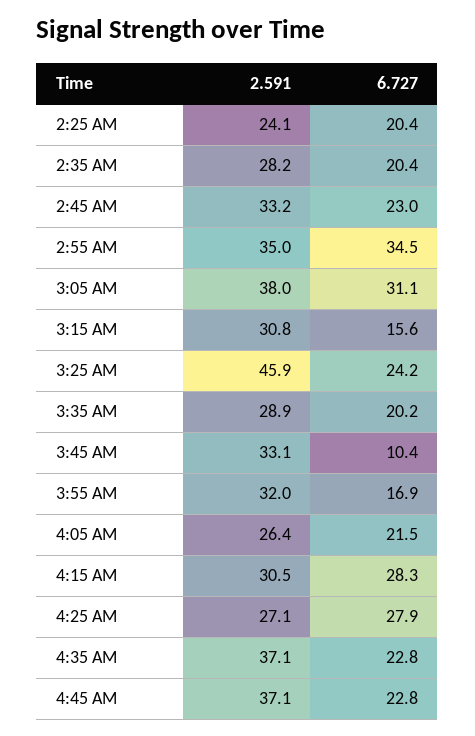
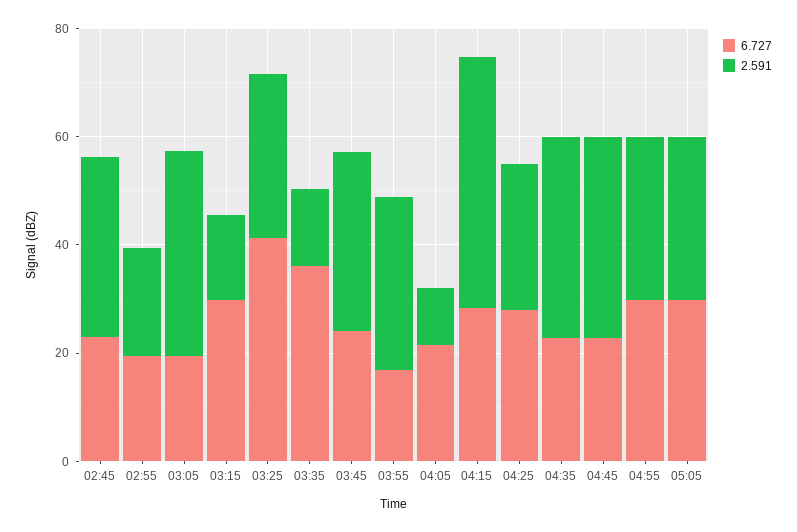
2.591, 2:25 AM: 24.1 -> none
6.727, 2:25 AM: 20.4 -> none
2.591, 2:35 AM: 28.2 -> none
6.727, 2:35 AM: 20.4 -> none
2.591, 2:55 AM: 35 -> 20
6.727, 2:55 AM: 34.5 -> 20
6.727, 3:05 AM: 31.1 -> 20
2.591, 3:15 AM: 30.8 -> 15
6.727, 3:15 AM: 15.6 -> 30
2.591, 3:25 AM: 45.9 -> 30
6.727, 3:25 AM: 24.2 -> 40
2.591, 3:35 AM: 28.9 -> 15
6.727, 3:35 AM: 20.2 -> 35
6.727, 3:45 AM: 10.4 -> 25
2.591, 4:05 AM: 26.4 -> 10
2.591, 4:15 AM: 30.5 -> 45
6.727, 04:55: none -> 30
2.591, 04:55: none -> 30
6.727, 05:05: none -> 30
2.591, 05:05: none -> 30

